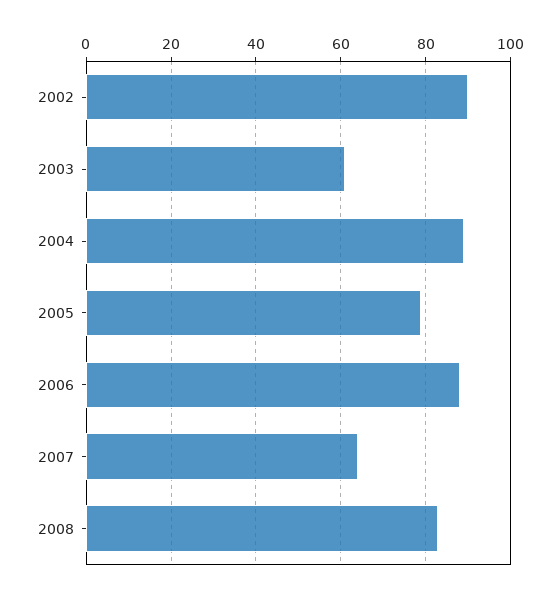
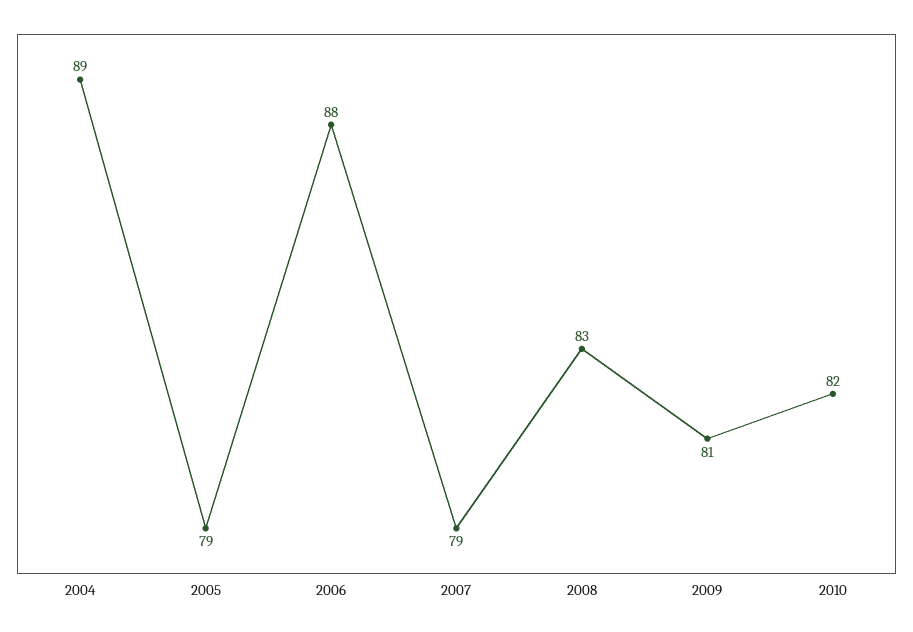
2002: 90 -> none
2003: 60 -> none
2007: 65 -> 79
2009: none -> 81
2010: none -> 82

